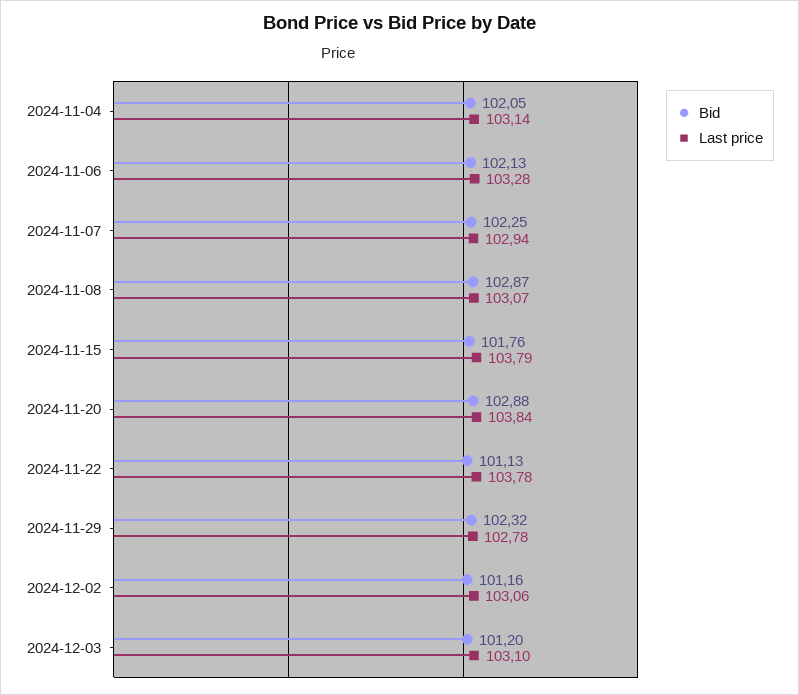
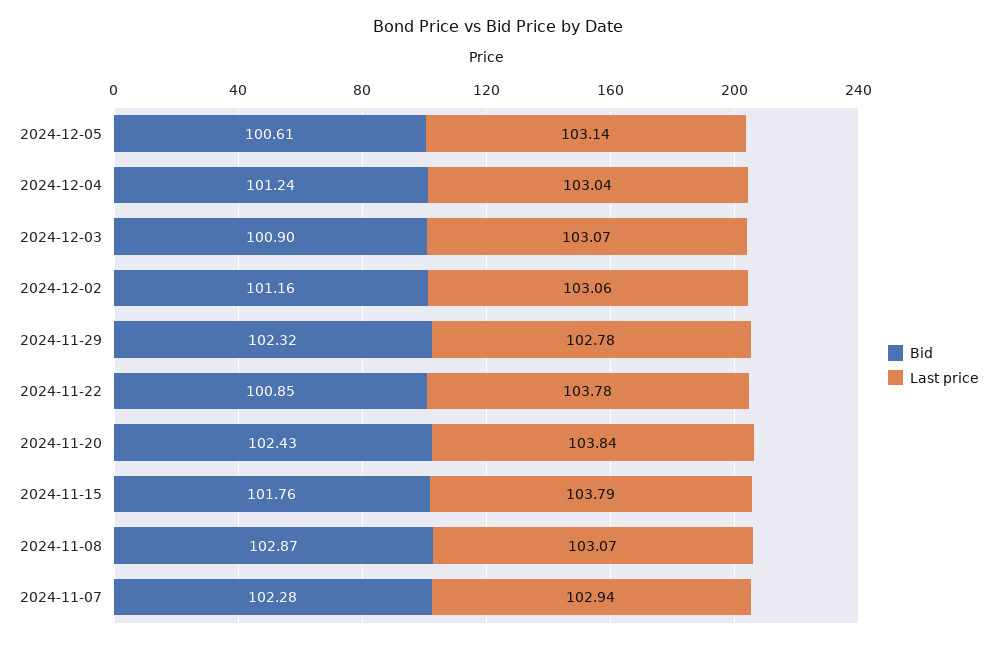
Bid, 2024-11-04: 102.05 -> none
Last price, 2024-11-04: 103.14 -> none
Bid, 2024-11-06: 102.13 -> none
Last price, 2024-11-06: 103.28 -> none
Bid, 2024-11-07: 102.25 -> 102.28
Bid, 2024-11-20: 102.88 -> 102.43
Bid, 2024-11-22: 101.13 -> 100.85
Bid, 2024-12-03: 101.2 -> 100.9
Last price, 2024-12-03: 103.1 -> 103.07
Bid, 2024-12-05: none -> 100.61
Last price, 2024-12-05: none -> 103.14
Bid, 2024-12-04: none -> 101.24
Last price, 2024-12-04: none -> 103.04

